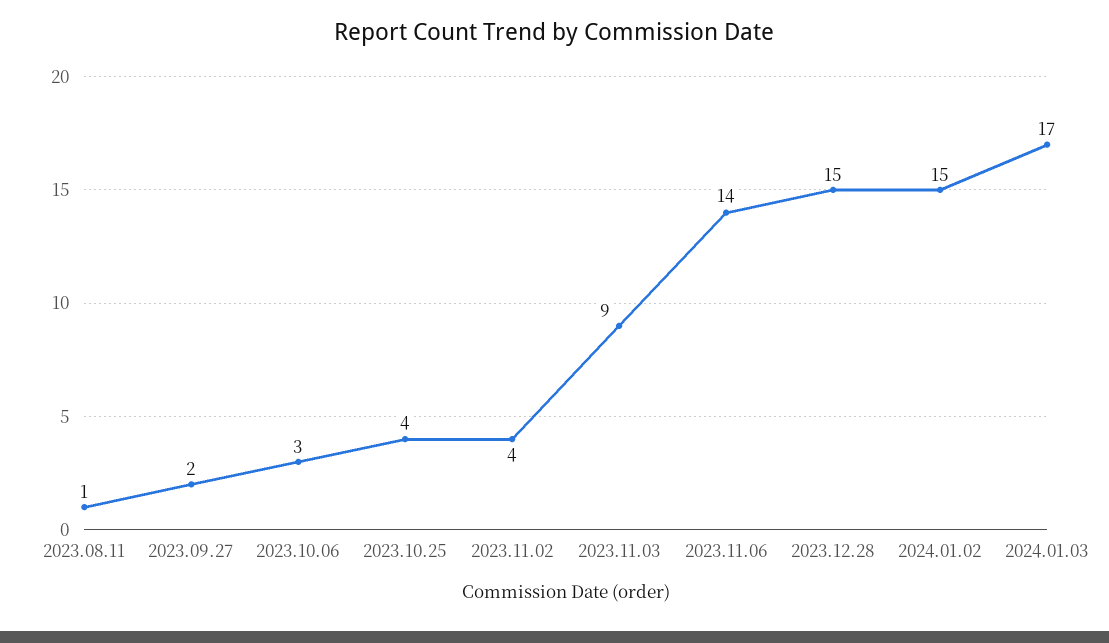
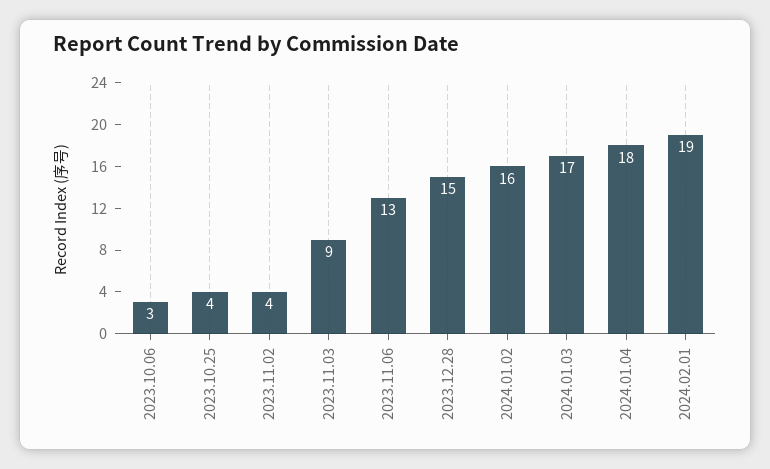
2023.08.11: 1 -> none
2023.09.27: 2 -> none
2023.11.06: 14 -> 13
2024.01.02: 15 -> 16
2024.01.04: none -> 18
2024.02.01: none -> 19

